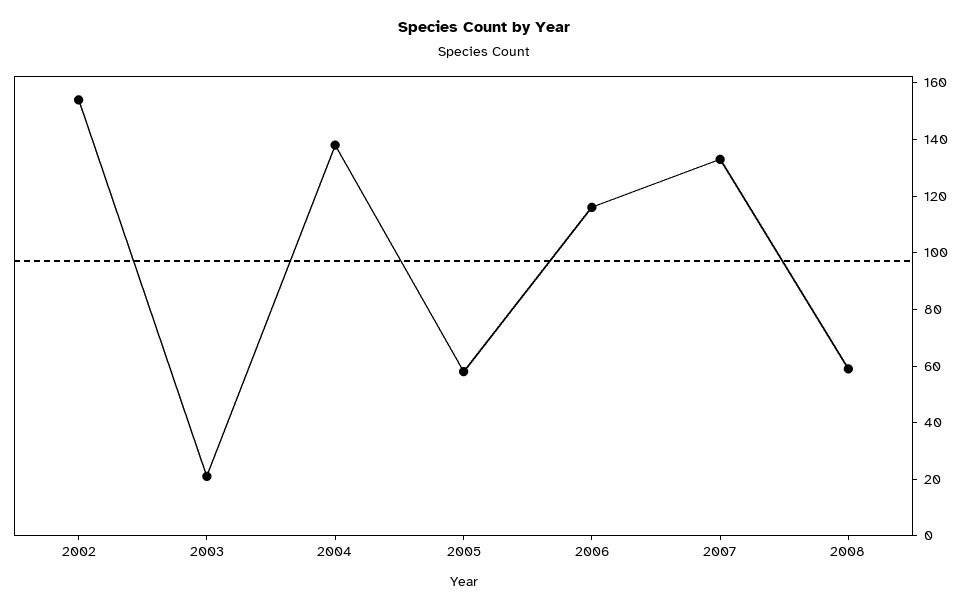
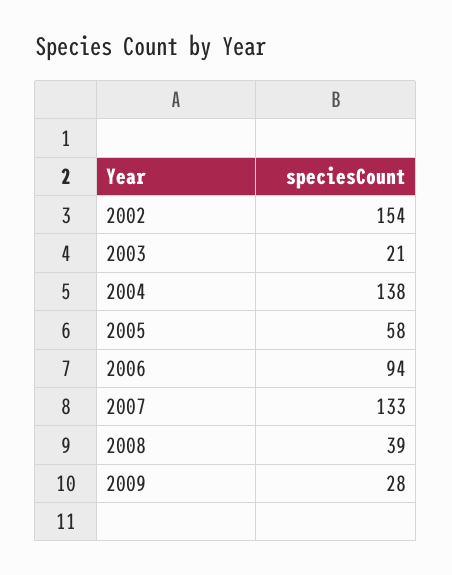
2006: 115 -> 94
2008: 60 -> 39
2009: none -> 28

